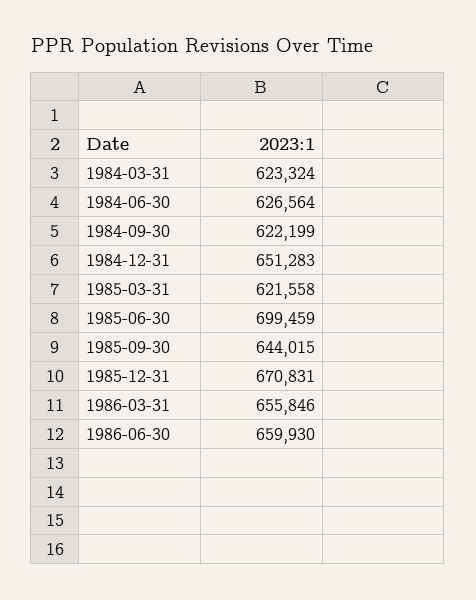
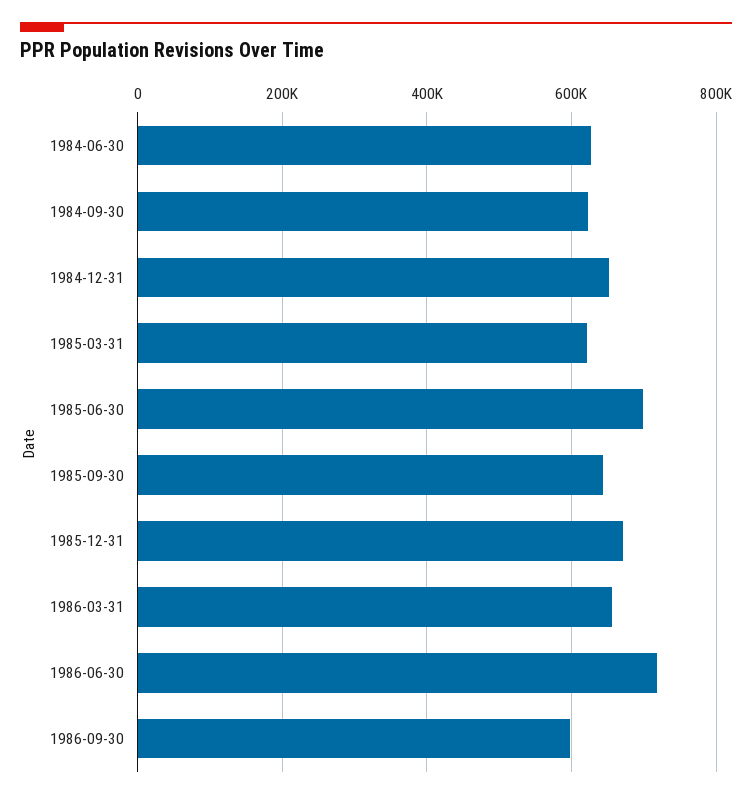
1984-03-31: 623324 -> none
1986-06-30: 659930 -> 720000
1986-09-30: none -> 600000

